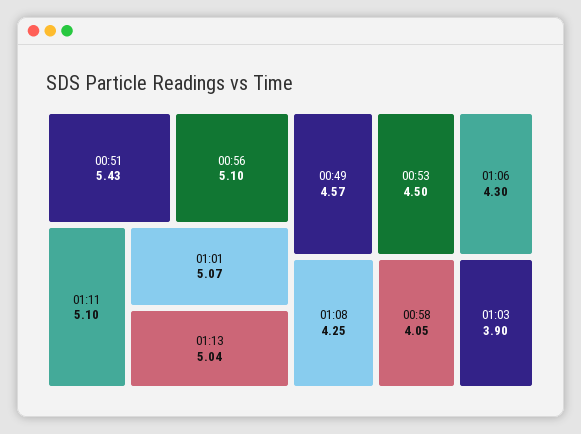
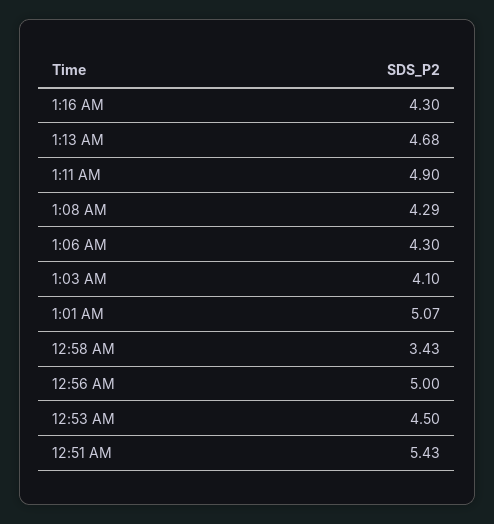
00:56: 5.1 -> 5
01:11: 5.1 -> 4.9
01:13: 5.04 -> 4.68
00:49: 4.57 -> none
01:08: 4.25 -> 4.29
00:58: 4.05 -> 3.43
01:03: 3.9 -> 4.1
1:16 AM: none -> 4.3

